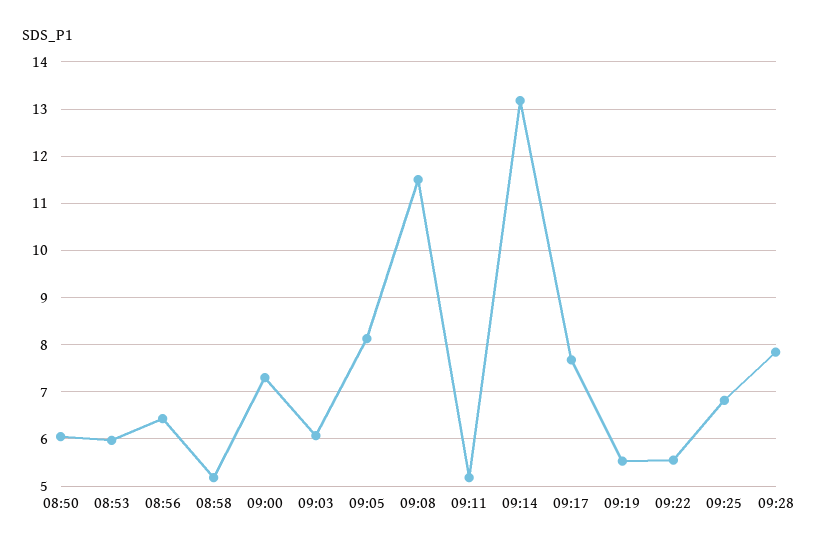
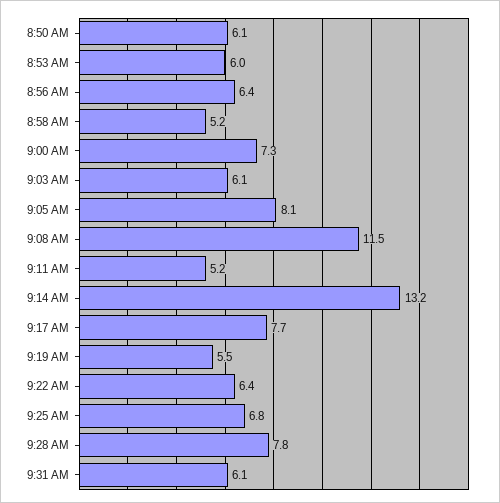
09:22: 5.6 -> 6.4
9:31 AM: none -> 6.1

